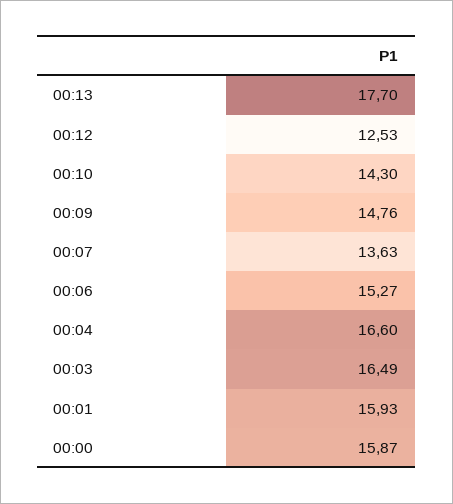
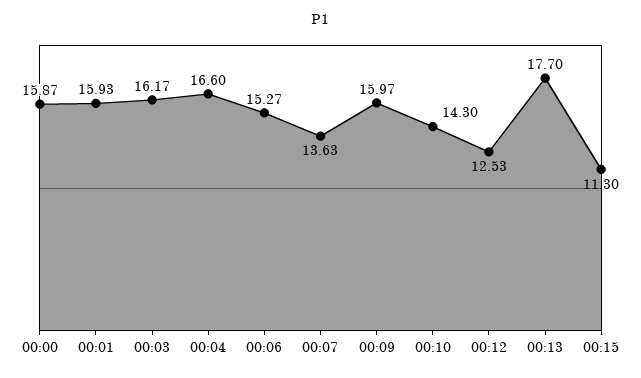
00:09: 14.76 -> 15.97
00:03: 16.49 -> 16.17
00:15: none -> 11.3

